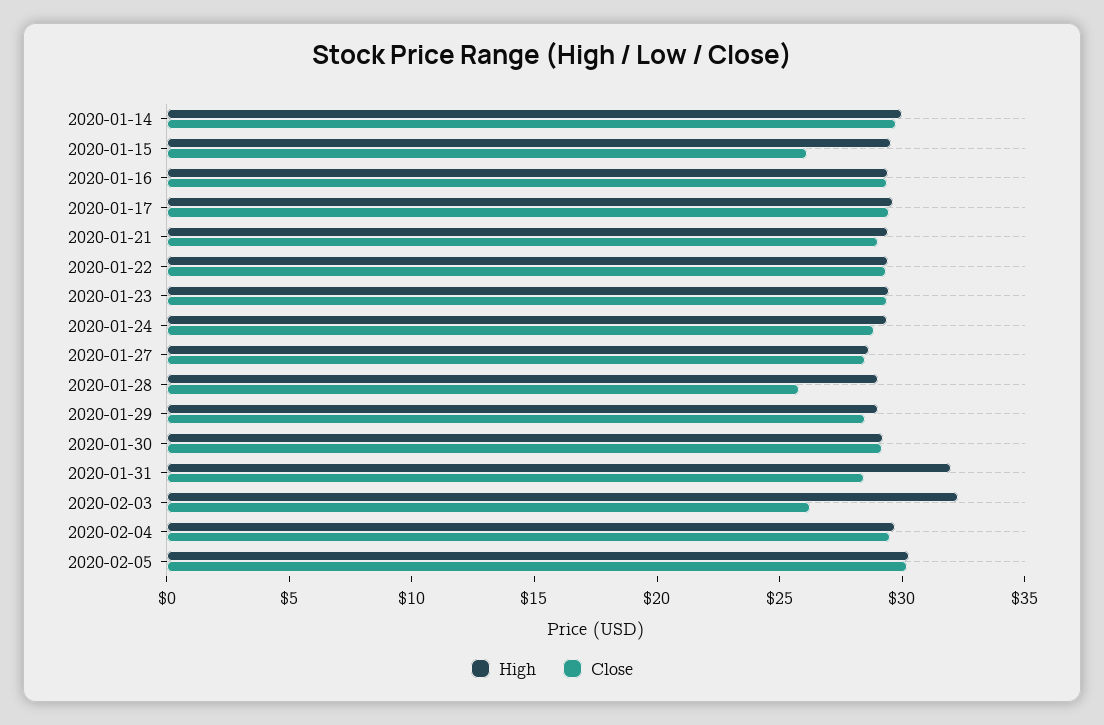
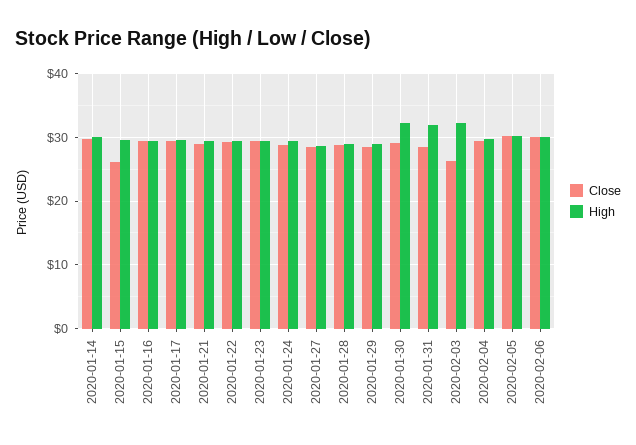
Close, 2020-01-28: 26 -> 29
High, 2020-01-30: 29 -> 32
Close, 2020-02-06: none -> 30
High, 2020-02-06: none -> 30

